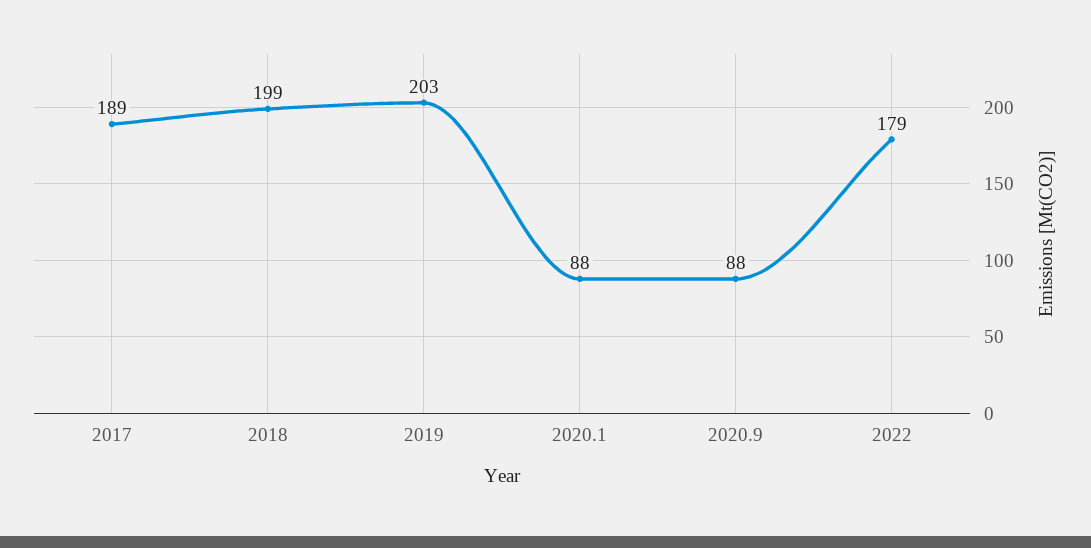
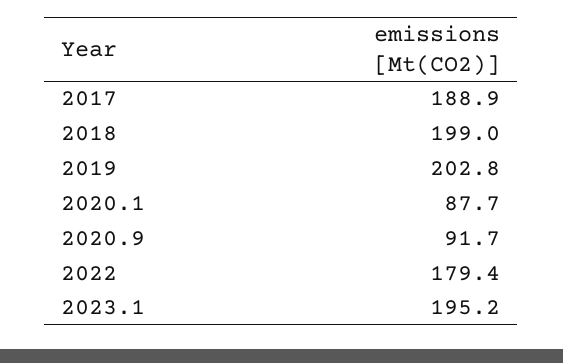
2020.9: 88 -> 91.7
2023.1: none -> 195.2

